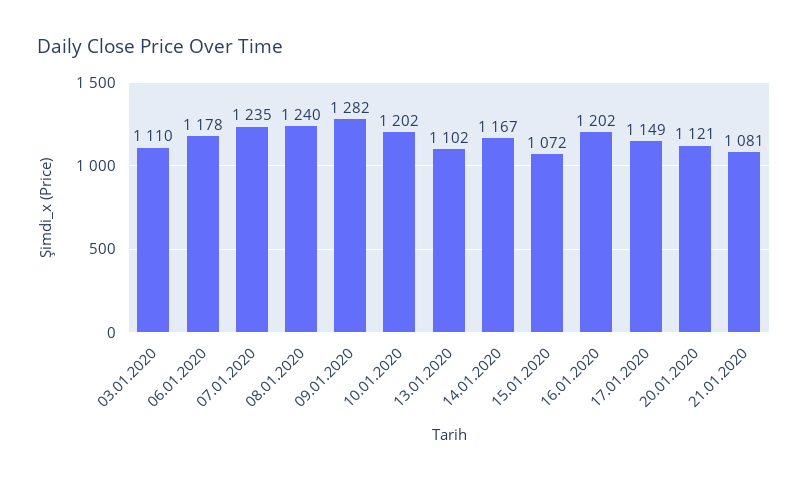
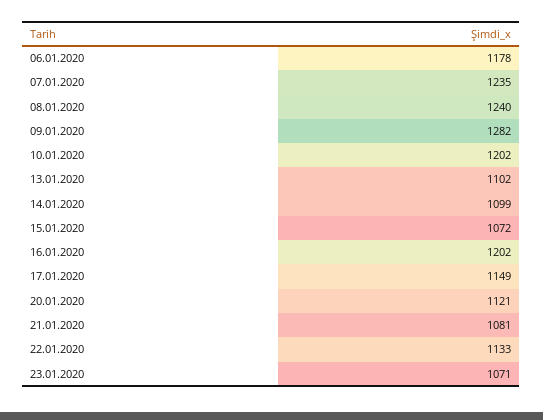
03.01.2020: 1110 -> none
14.01.2020: 1167 -> 1099
22.01.2020: none -> 1133
23.01.2020: none -> 1071

